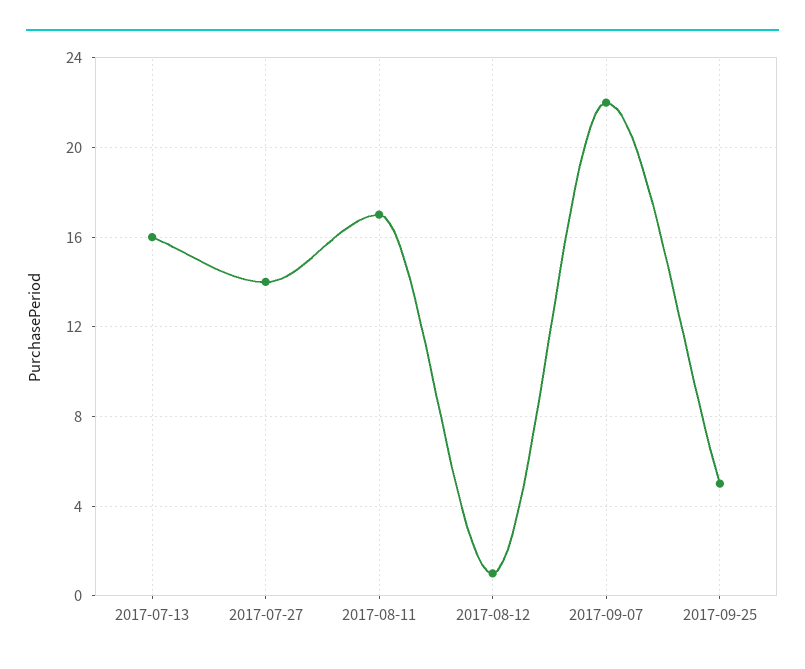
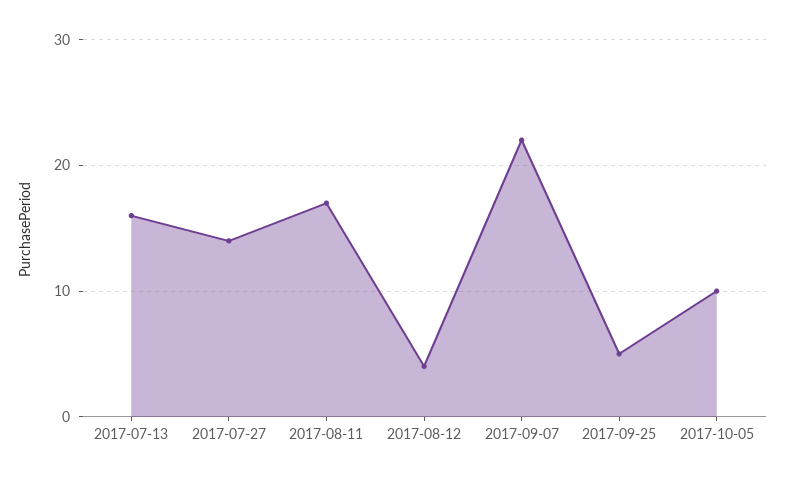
2017-08-12: 1 -> 4
2017-10-05: none -> 10

